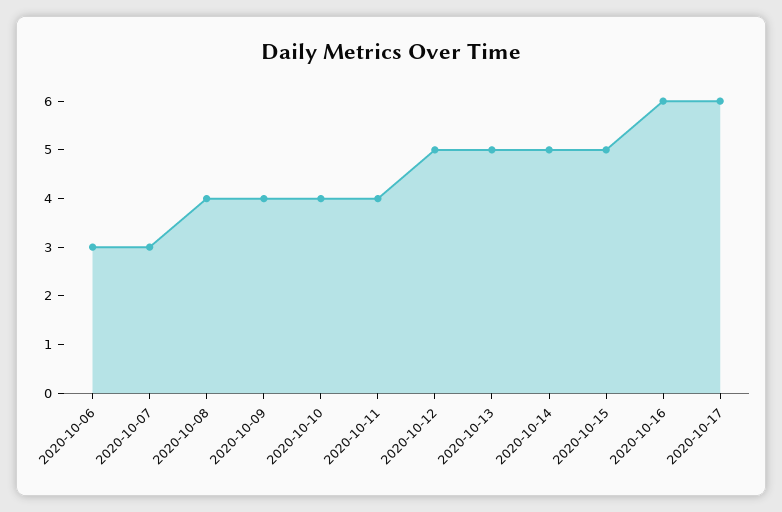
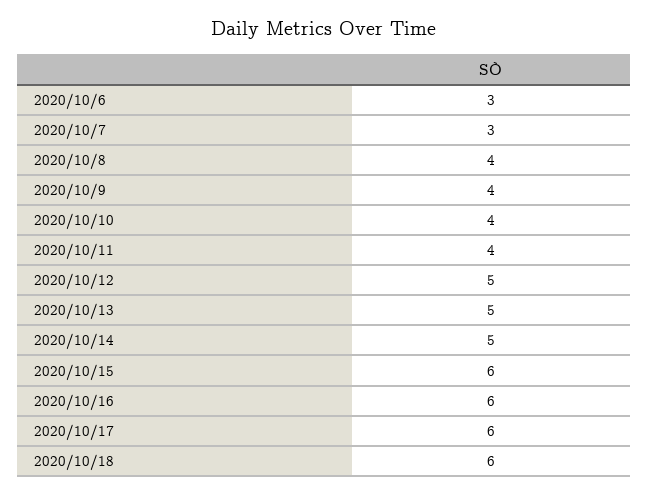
2020-10-15: 5 -> 6
2020/10/18: none -> 6

